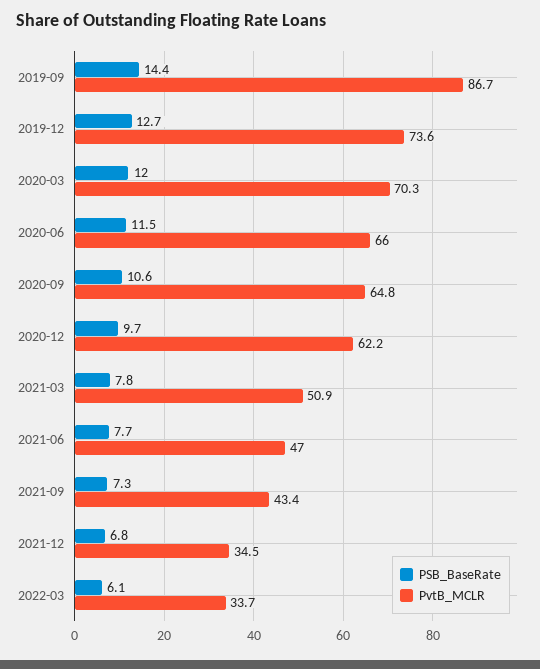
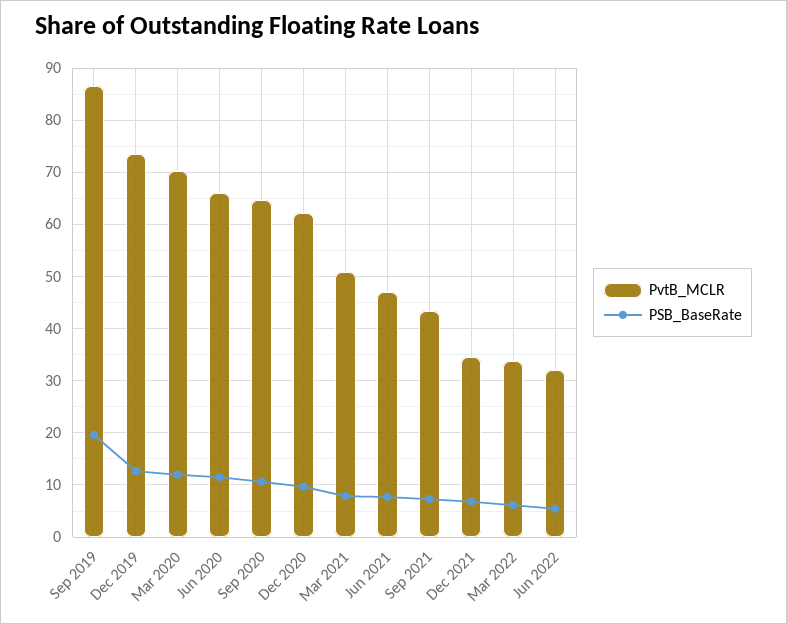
PSB_BaseRate, 2019-09: 14.4 -> 20
PvtB_MCLR, Jun 2022: none -> 32
PSB_BaseRate, Jun 2022: none -> 6

